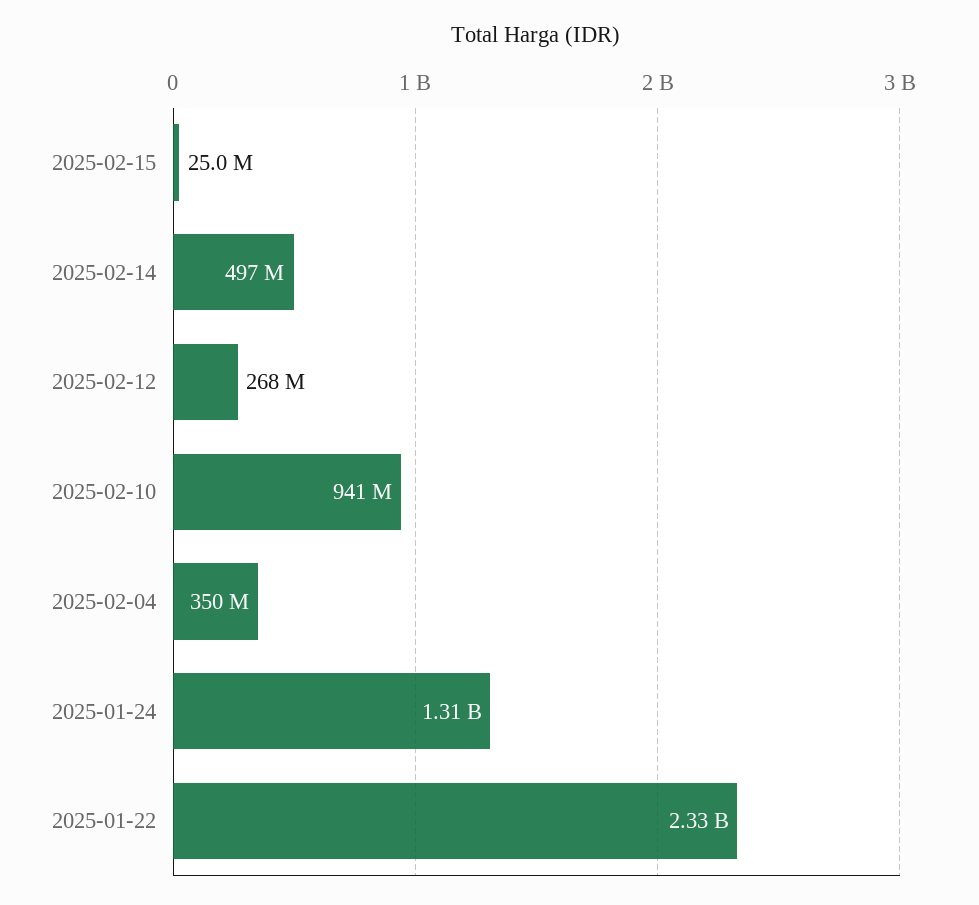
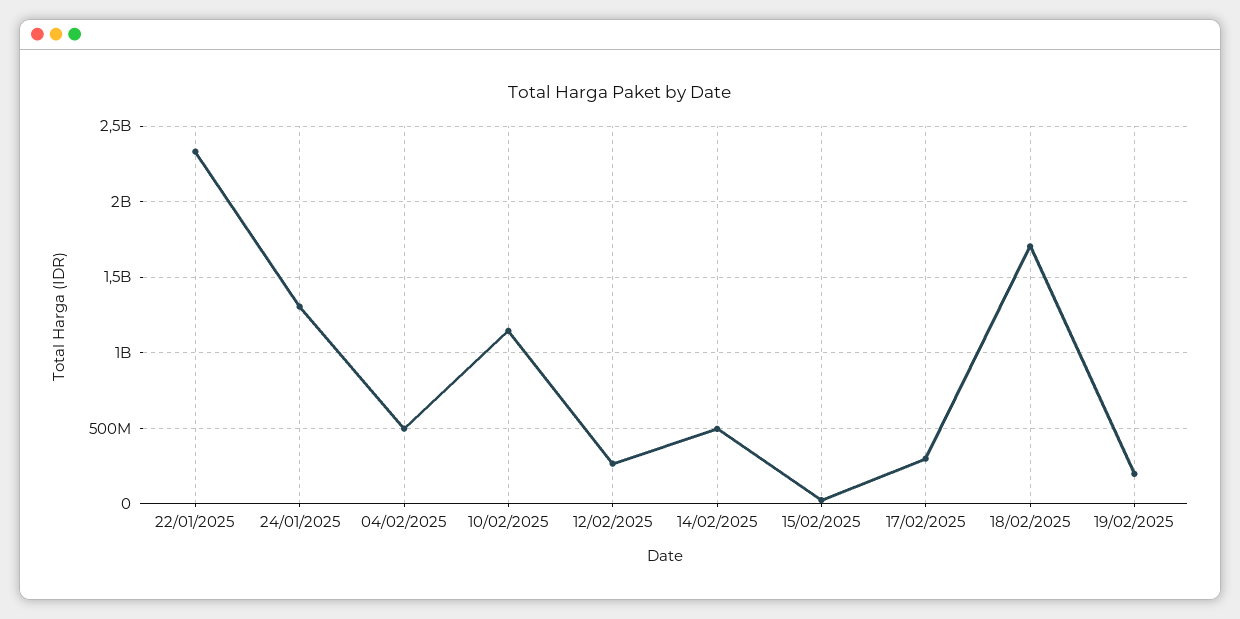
2025-02-10: 941000000 -> 1150000000
2025-02-04: 350000000 -> 500000000
17/02/2025: none -> 300000000
18/02/2025: none -> 1700000000
19/02/2025: none -> 200000000

